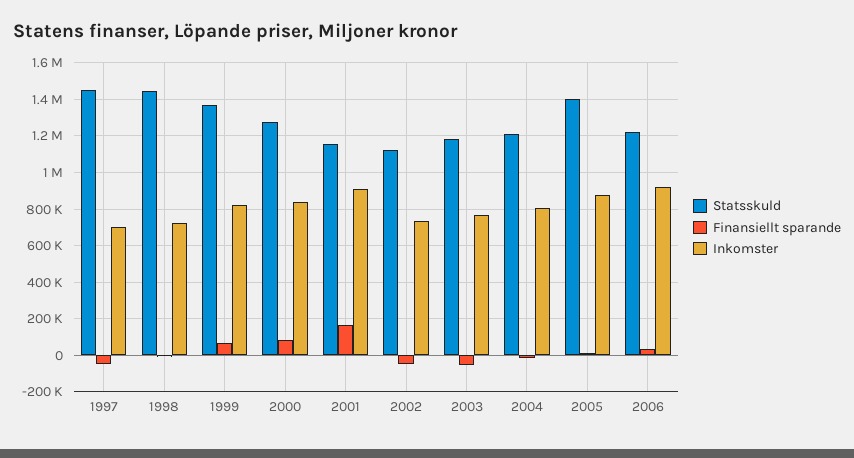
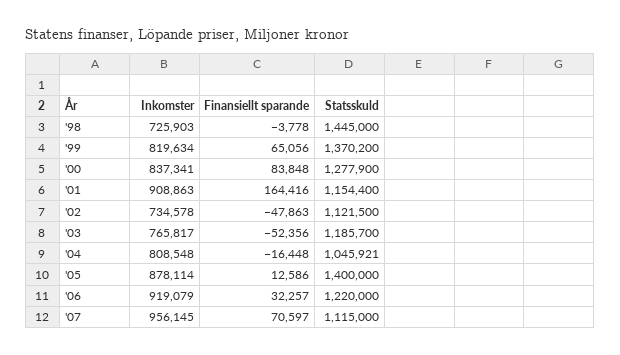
Statsskuld, 1997: 1450000 -> none
Finansiellt sparande, 1997: -50000 -> none
Inkomster, 1997: 700000 -> none
Statsskuld, 2004: 1200000 -> 1045921
Inkomster, '07: none -> 956145
Finansiellt sparande, '07: none -> 70597
Statsskuld, '07: none -> 1115000

